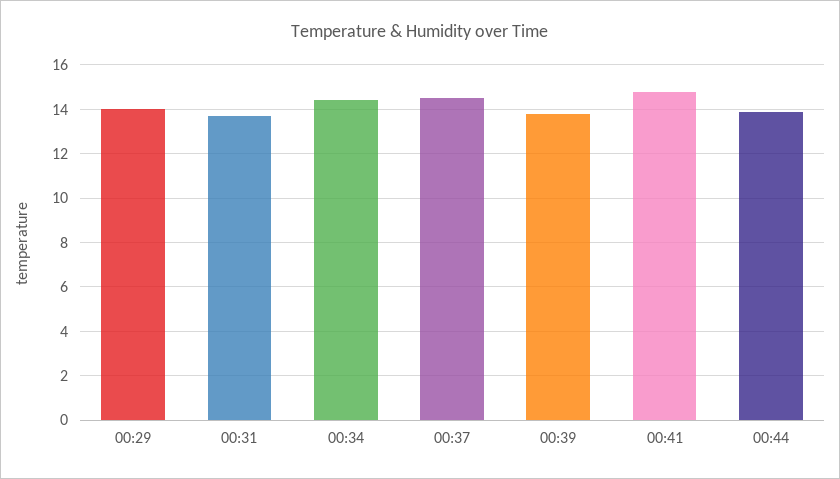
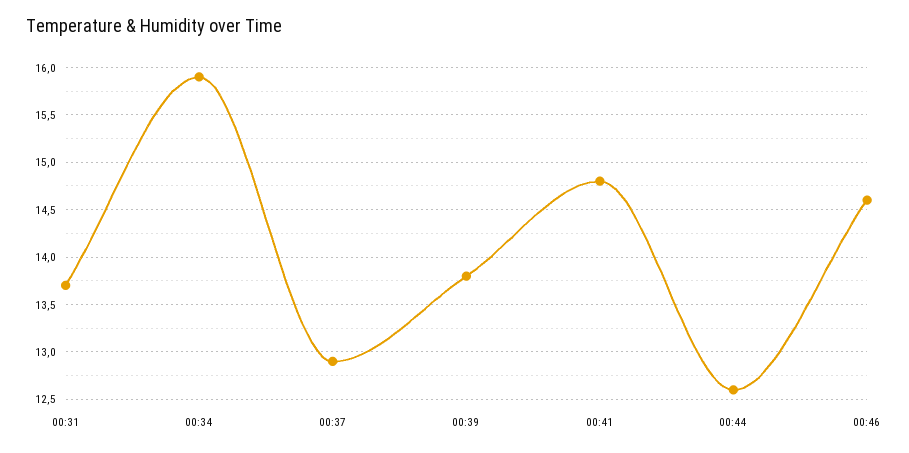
00:29: 14 -> none
00:34: 14.5 -> 15.9
00:37: 14.5 -> 12.9
00:44: 14 -> 12.6
00:46: none -> 14.6

